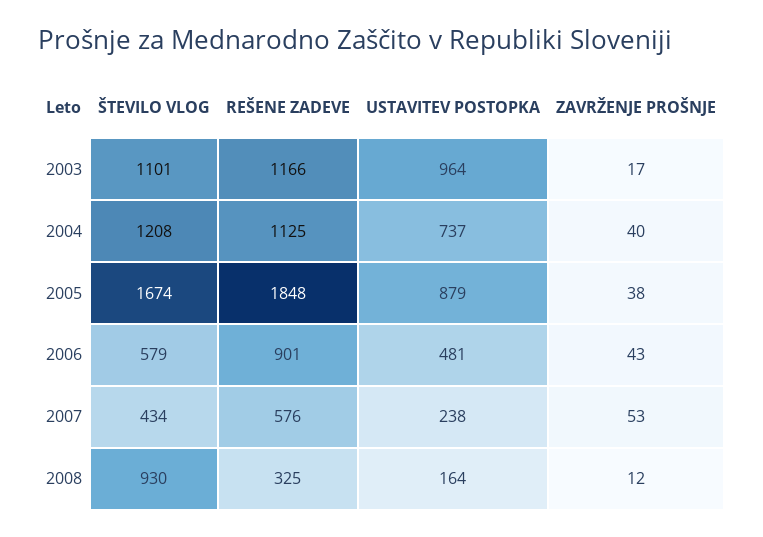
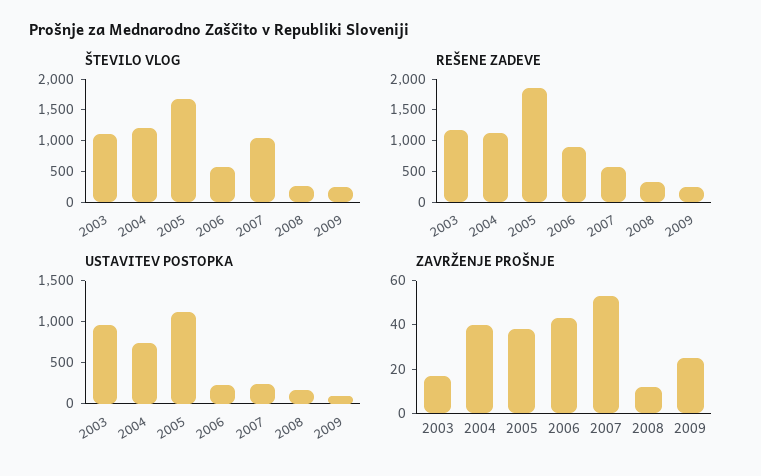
USTAVITEV POSTOPKA, 2005: 879 -> 1100
USTAVITEV POSTOPKA, 2006: 481 -> 200
ŠTEVILO VLOG, 2007: 434 -> 1000
ŠTEVILO VLOG, 2008: 930 -> 250
ŠTEVILO VLOG, 2009: none -> 250
REŠENE ZADEVE, 2009: none -> 250
USTAVITEV POSTOPKA, 2009: none -> 100
ZAVRŽENJE PROŠNJE, 2009: none -> 25

